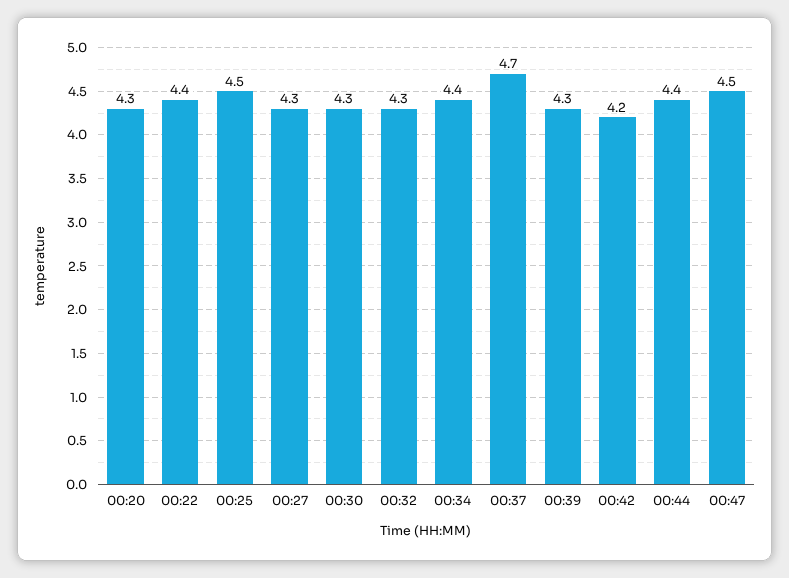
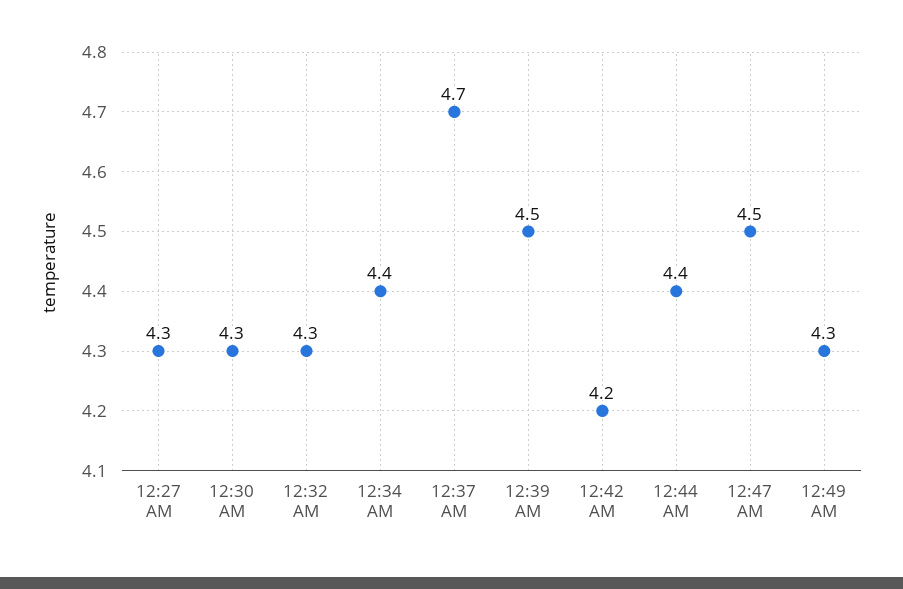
00:20: 4.3 -> none
00:22: 4.4 -> none
00:25: 4.5 -> none
00:39: 4.3 -> 4.5
12:49 AM: none -> 4.3

